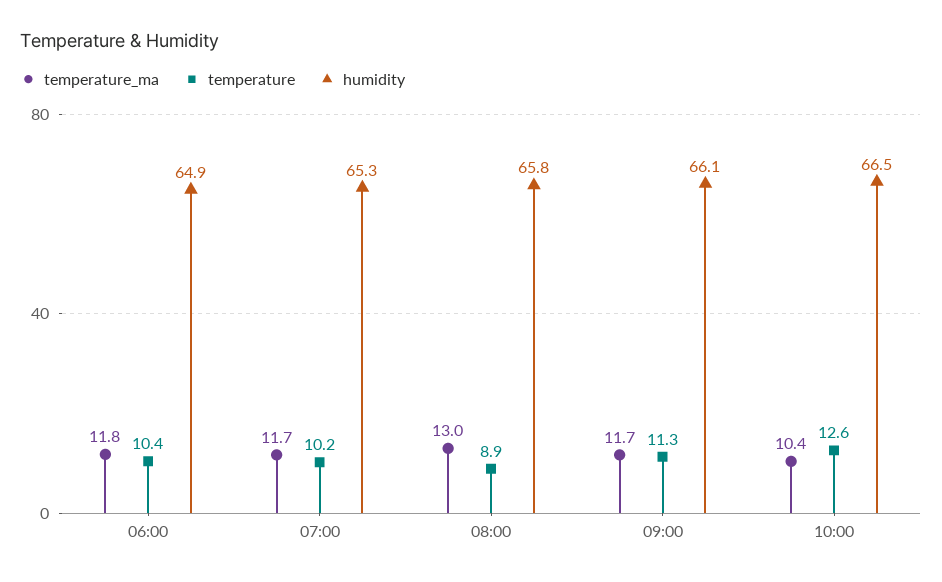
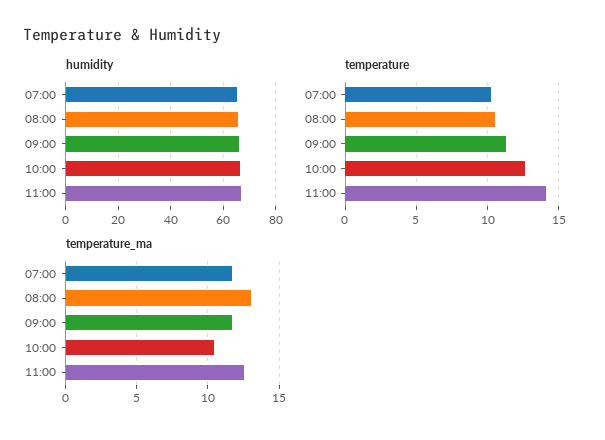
temperature_ma, 06:00: 11.8 -> none
temperature, 06:00: 10.4 -> none
humidity, 06:00: 64.9 -> none
temperature, 08:00: 8.9 -> 10.5
humidity, 11:00: none -> 67.5
temperature, 11:00: none -> 14
temperature_ma, 11:00: none -> 12.5

